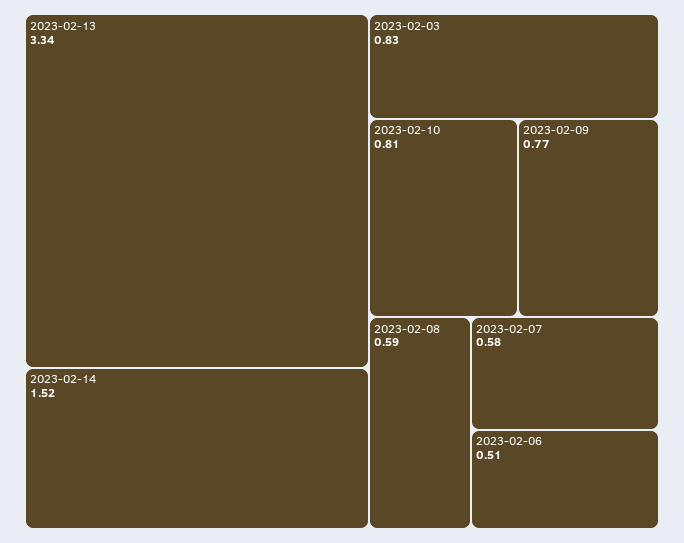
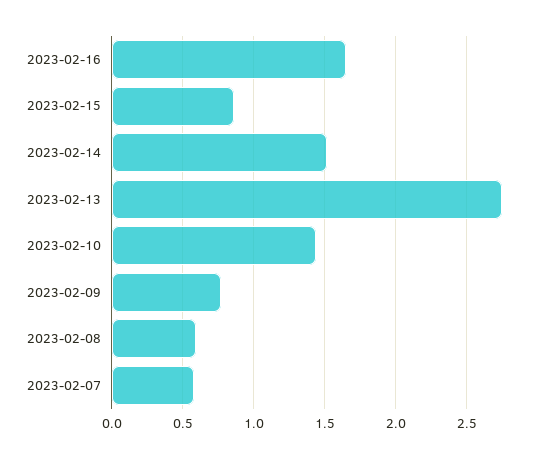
2023-02-13: 3.34 -> 2.75
2023-02-03: 0.83 -> none
2023-02-10: 0.81 -> 1.45
2023-02-06: 0.51 -> none
2023-02-16: none -> 1.65
2023-02-15: none -> 0.85

